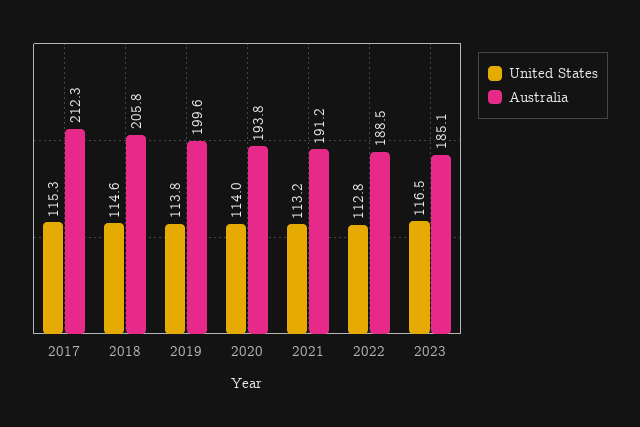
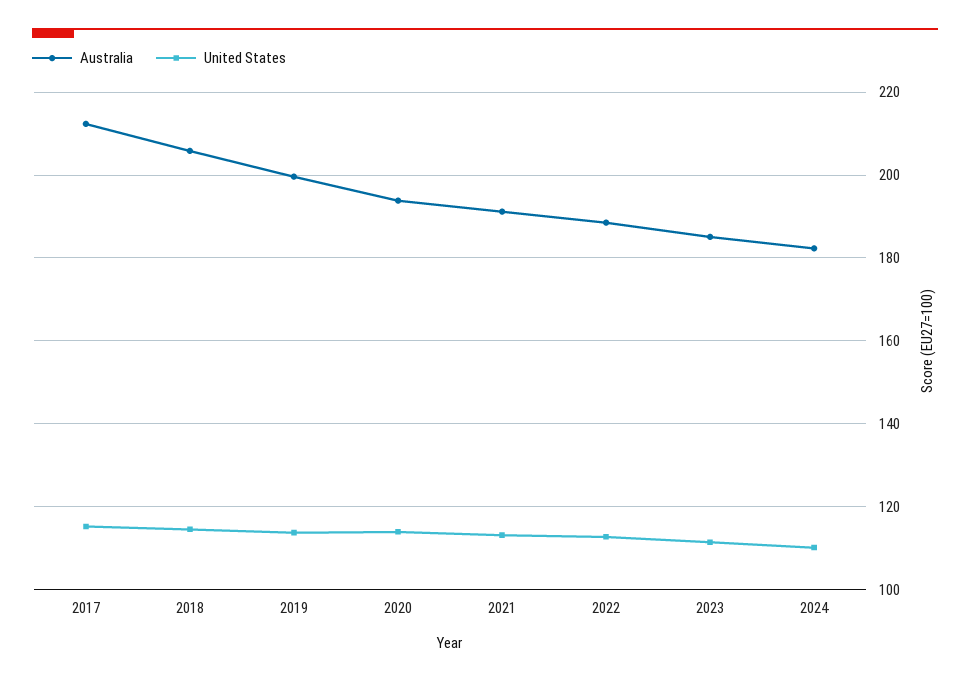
United States, 2023: 116.5 -> 112
Australia, 2024: none -> 182
United States, 2024: none -> 110

